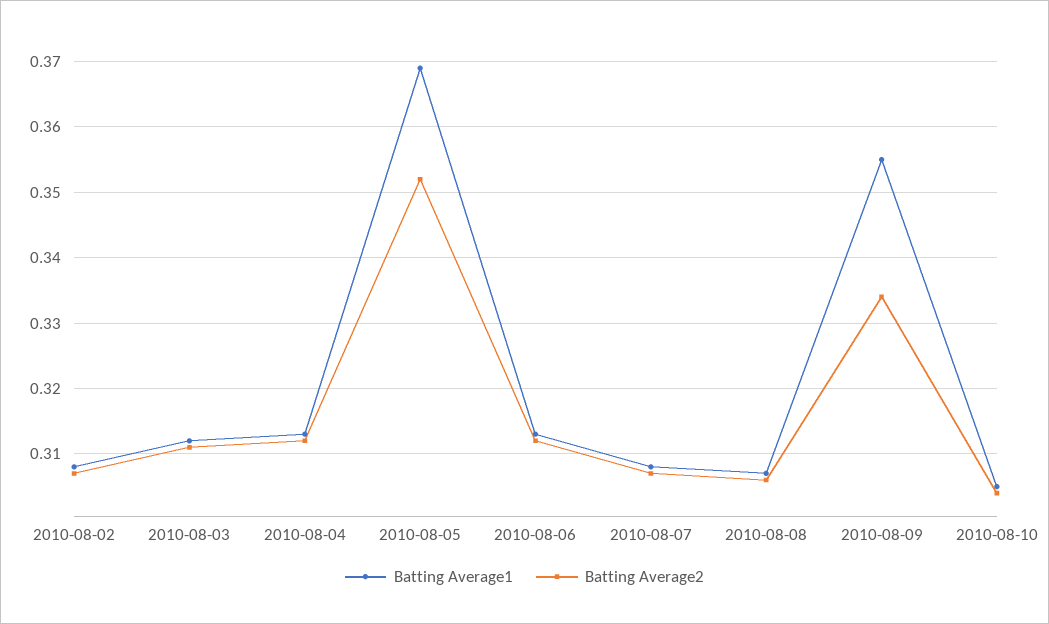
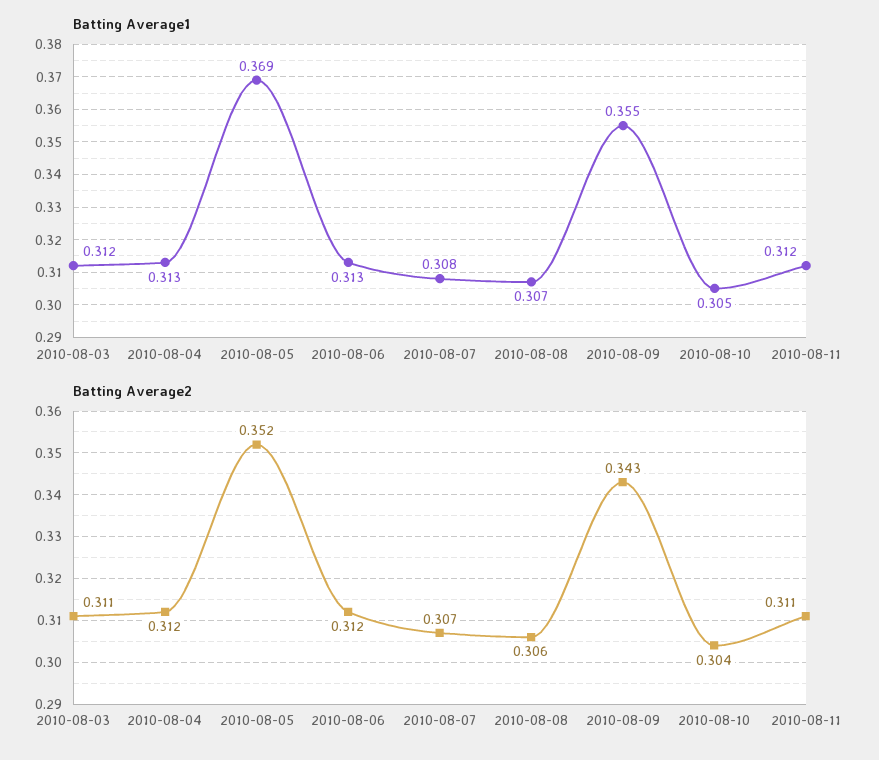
Batting Average1, 2010-08-02: 0.308 -> none
Batting Average2, 2010-08-02: 0.307 -> none
Batting Average2, 2010-08-09: 0.334 -> 0.343
Batting Average1, 2010-08-11: none -> 0.312
Batting Average2, 2010-08-11: none -> 0.311

